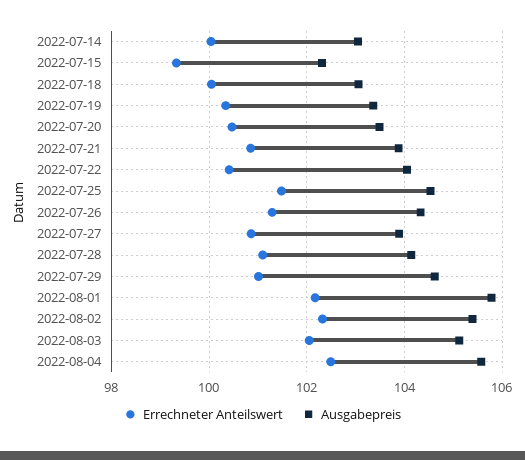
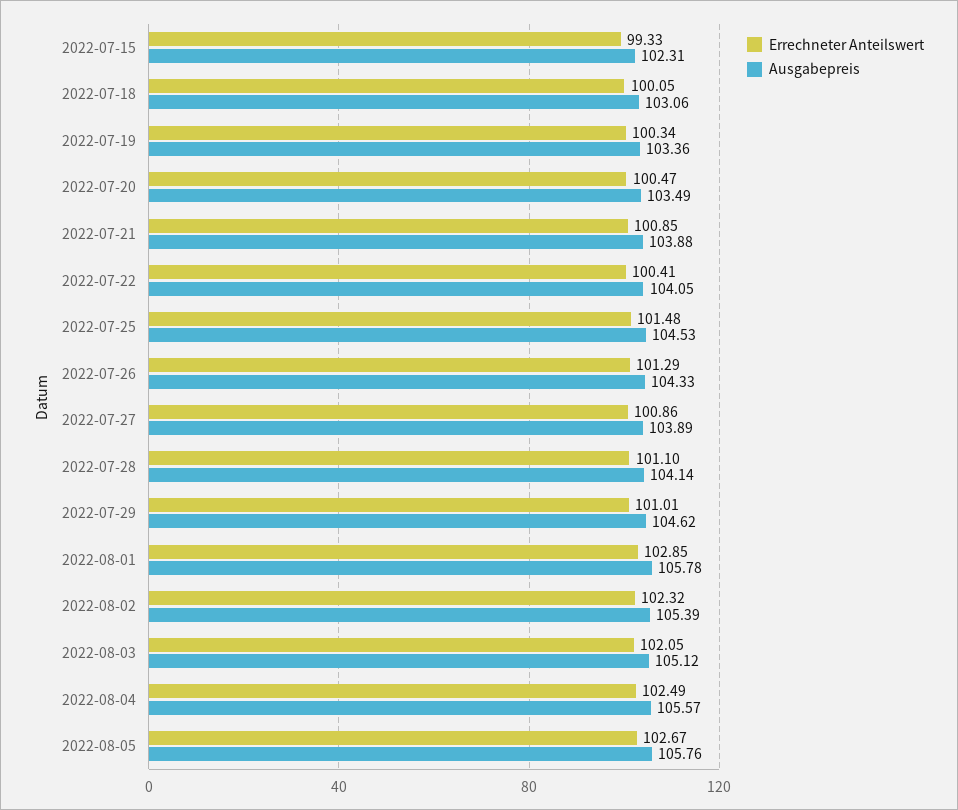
Errechneter Anteilswert, 2022-07-14: 100 -> none
Ausgabepreis, 2022-07-14: 103 -> none
Errechneter Anteilswert, 2022-08-01: 102.2 -> 102.85
Errechneter Anteilswert, 2022-08-05: none -> 102.67
Ausgabepreis, 2022-08-05: none -> 105.76

